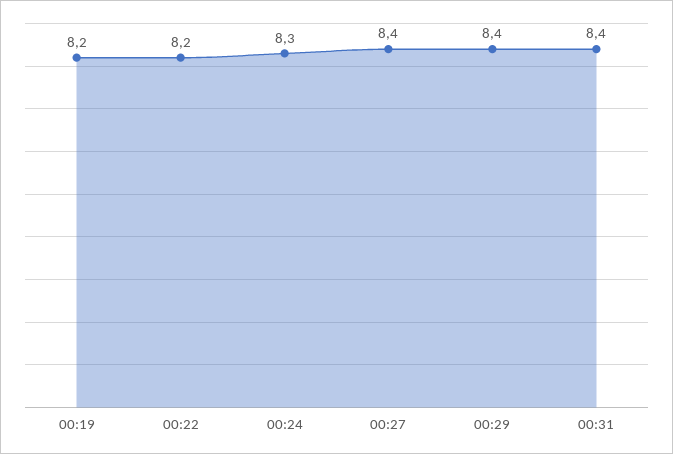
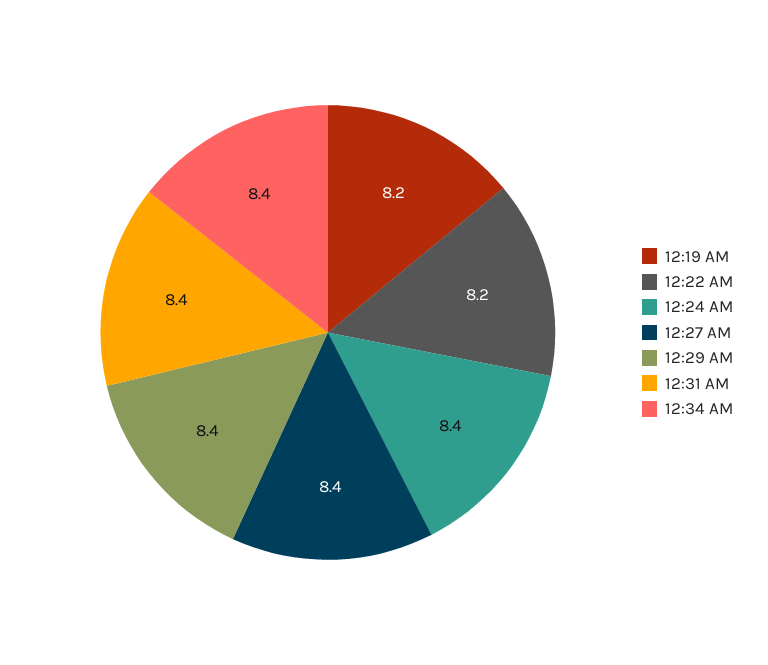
00:24: 8.3 -> 8.4
12:34 AM: none -> 8.4

